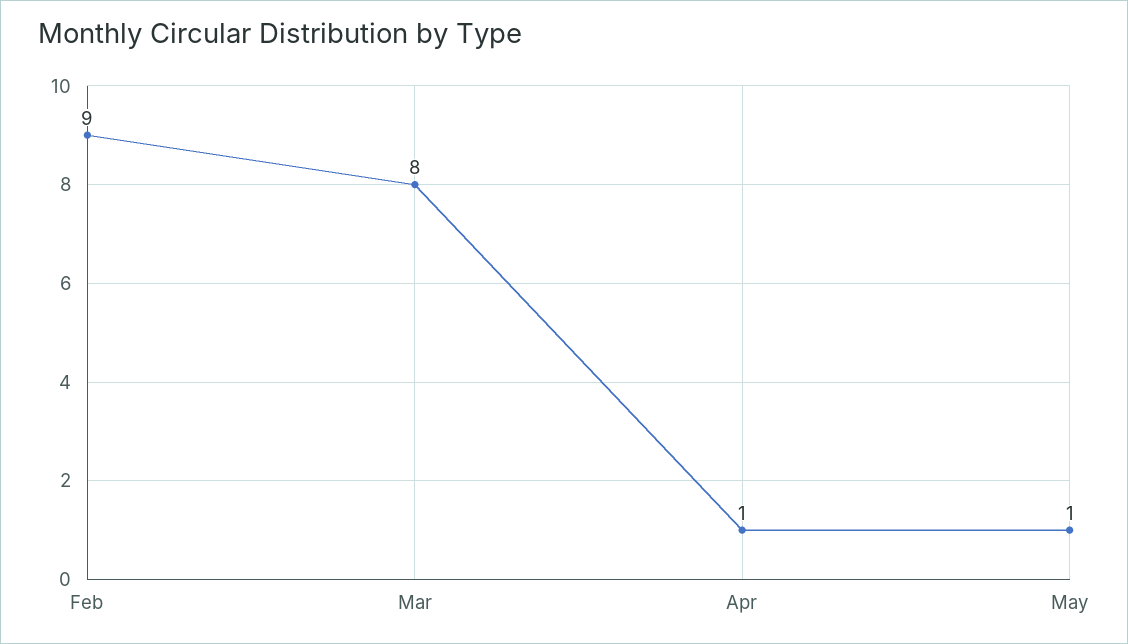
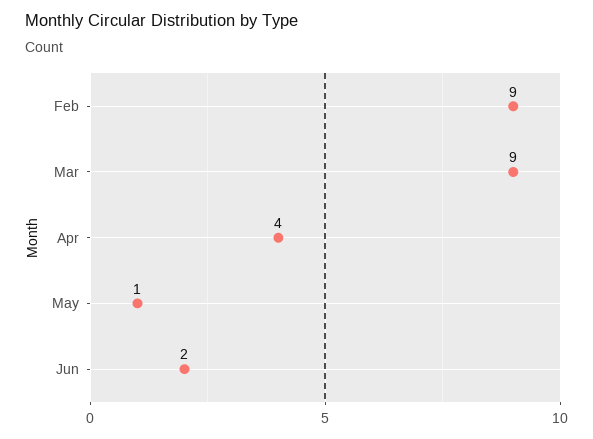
Mar: 8 -> 9
Apr: 1 -> 4
Jun: none -> 2

